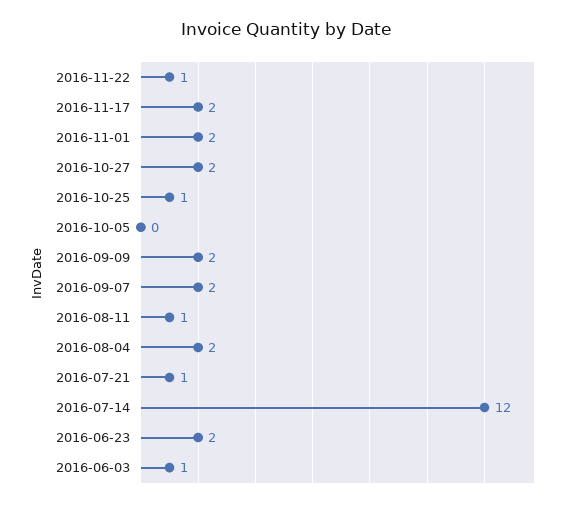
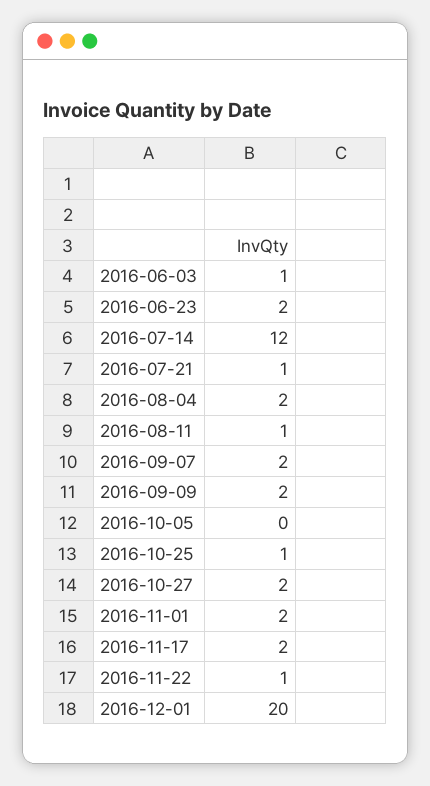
2016-12-01: none -> 20

